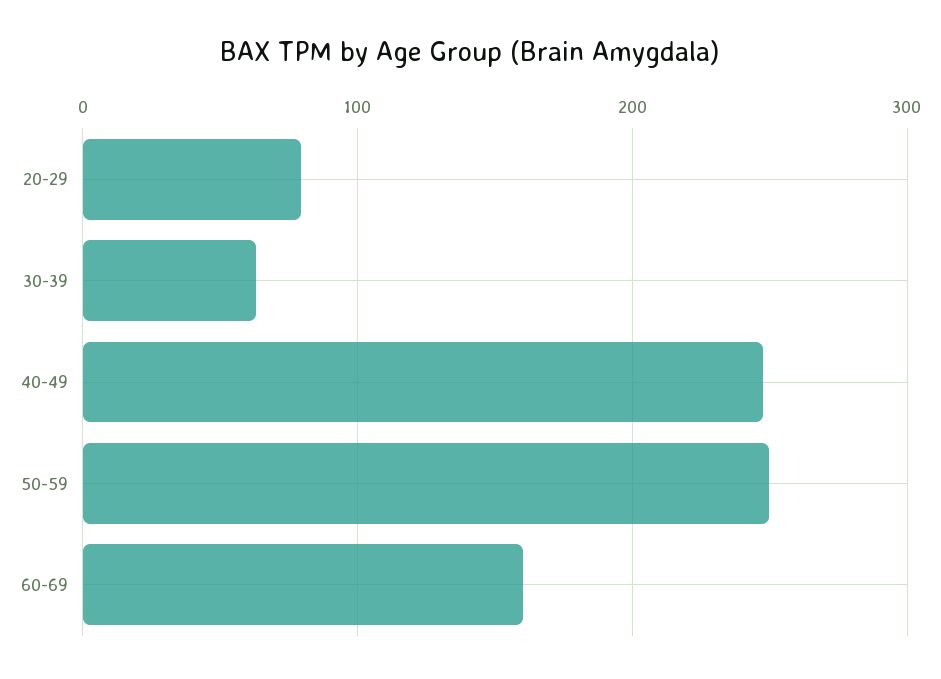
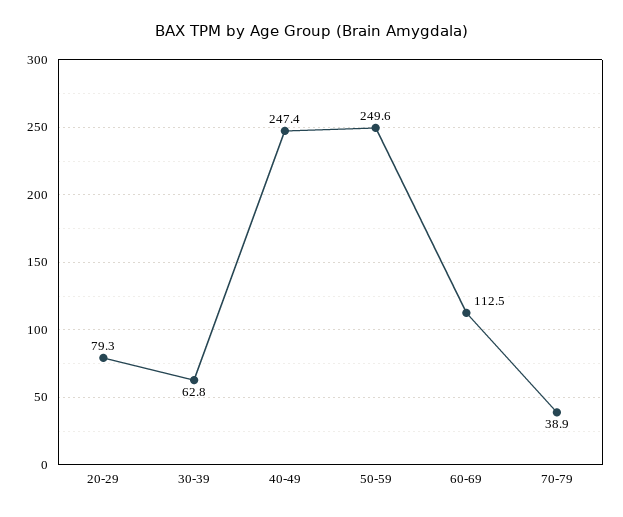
60-69: 160 -> 112.5
70-79: none -> 38.9

